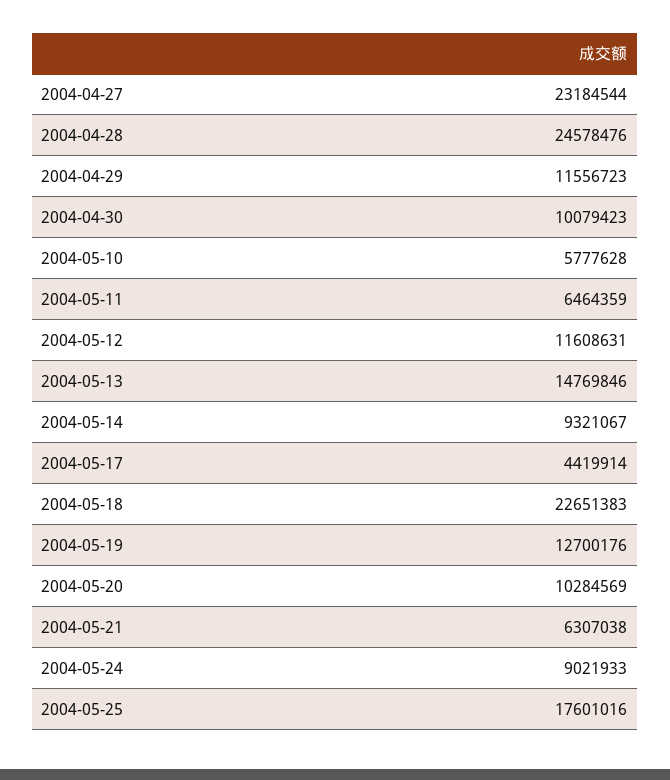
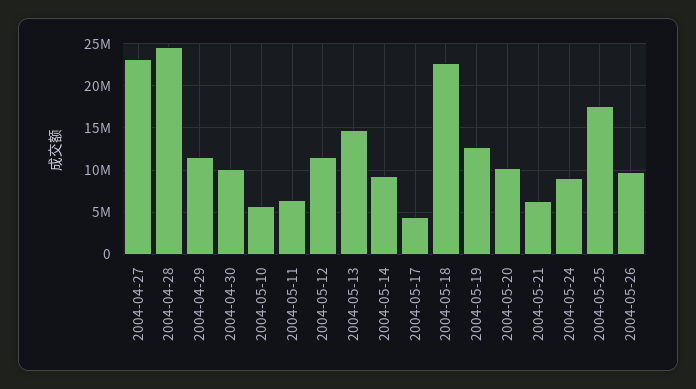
2004-05-26: none -> 10000000

